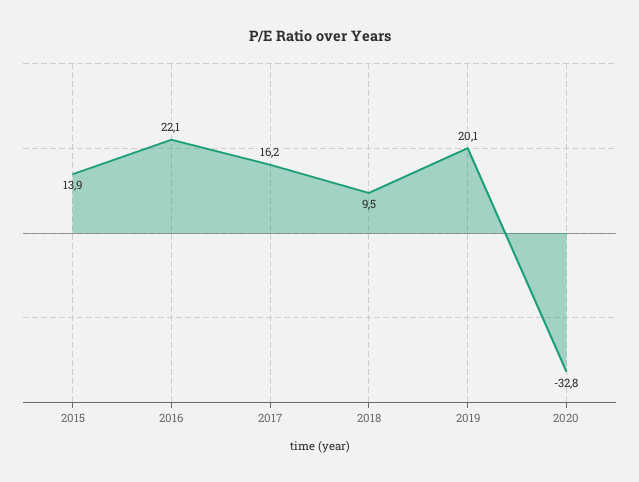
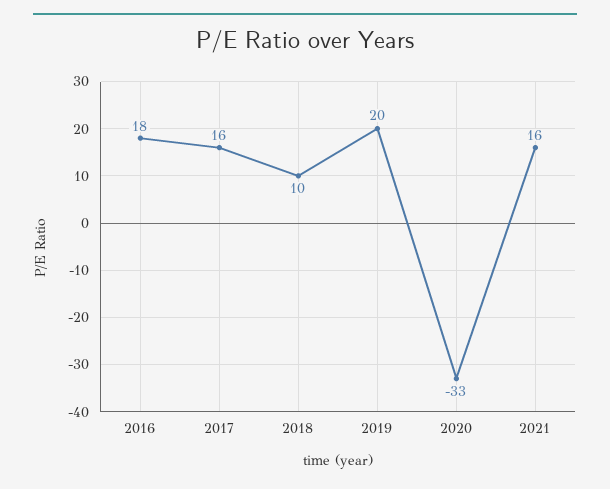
2015: 13.9 -> none
2016: 22.1 -> 18
2021: none -> 16

